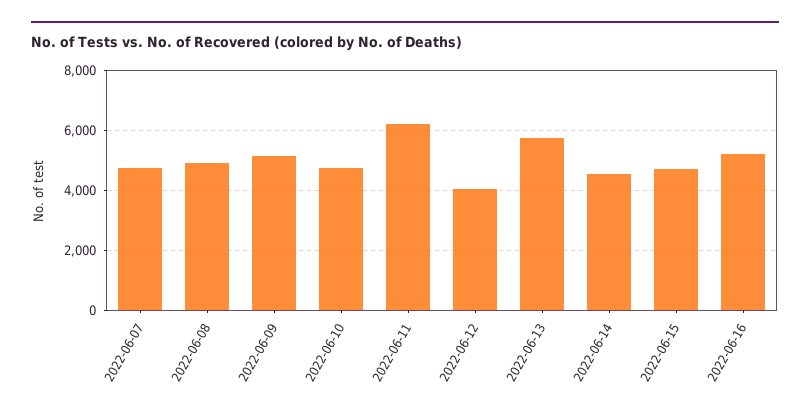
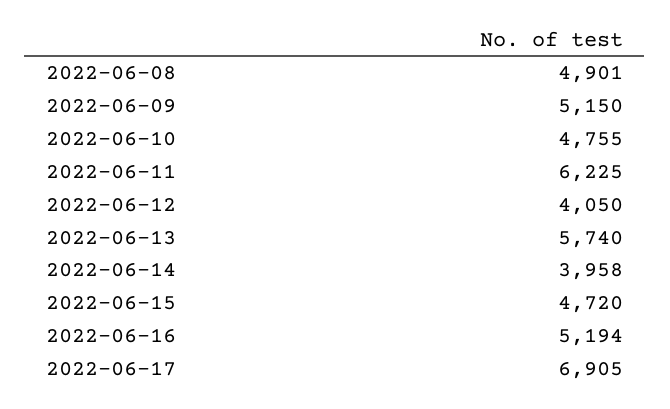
2022-06-07: 4750 -> none
2022-06-14: 4500 -> 3958
2022-06-17: none -> 6905

